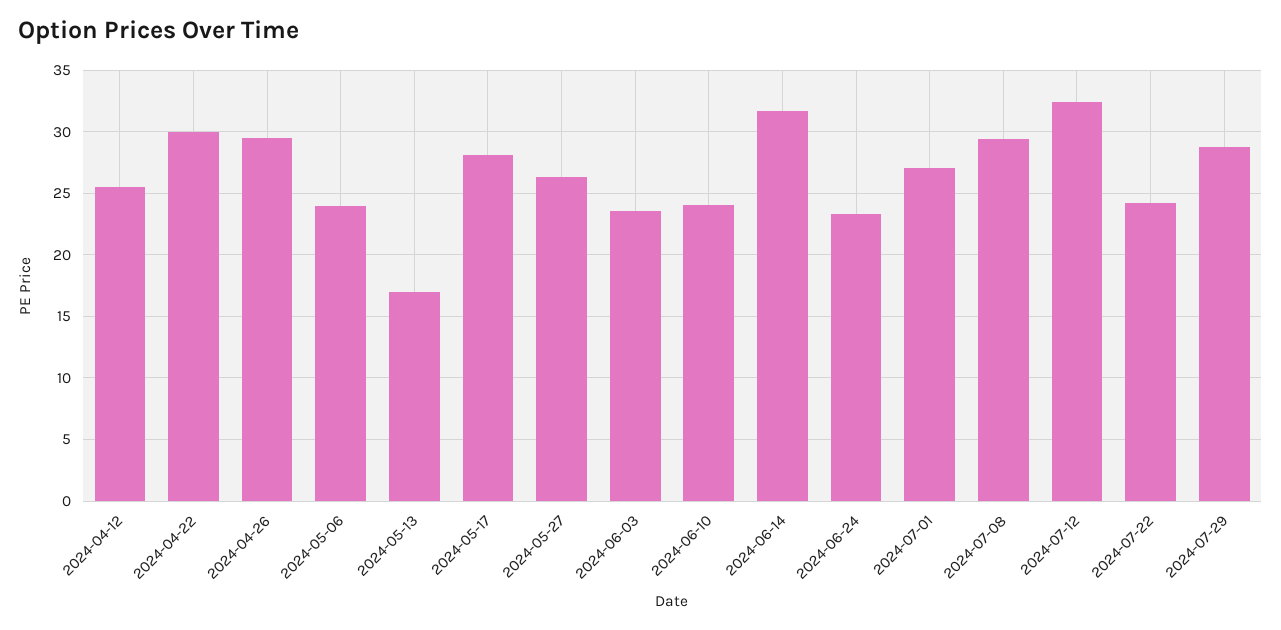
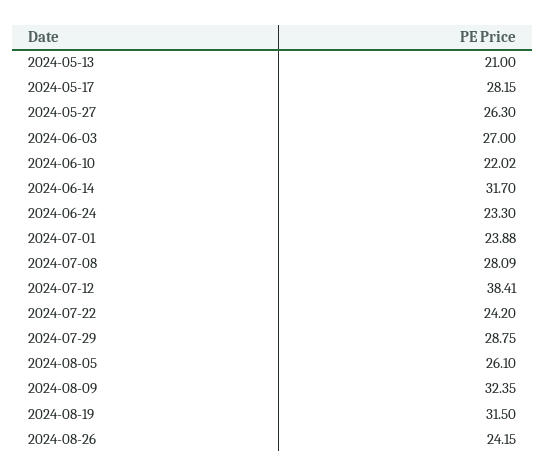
2024-04-12: 25.5 -> none
2024-04-22: 30 -> none
2024-04-26: 29.5 -> none
2024-05-06: 24 -> none
2024-05-13: 17 -> 21
2024-06-03: 23.5 -> 27
2024-06-10: 24 -> 22.02
2024-07-01: 27 -> 23.88
2024-07-08: 29.5 -> 28.09
2024-07-12: 32.5 -> 38.41
2024-08-05: none -> 26.1
2024-08-09: none -> 32.35
2024-08-19: none -> 31.5
2024-08-26: none -> 24.15

